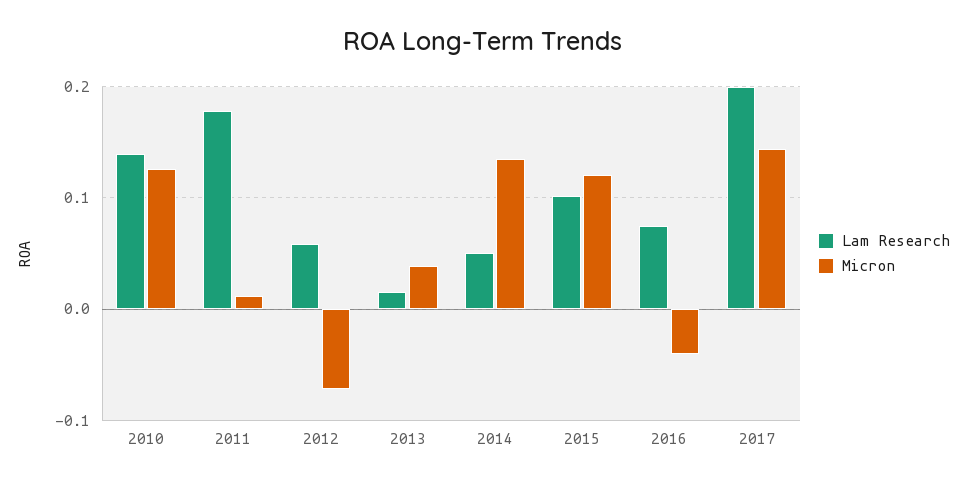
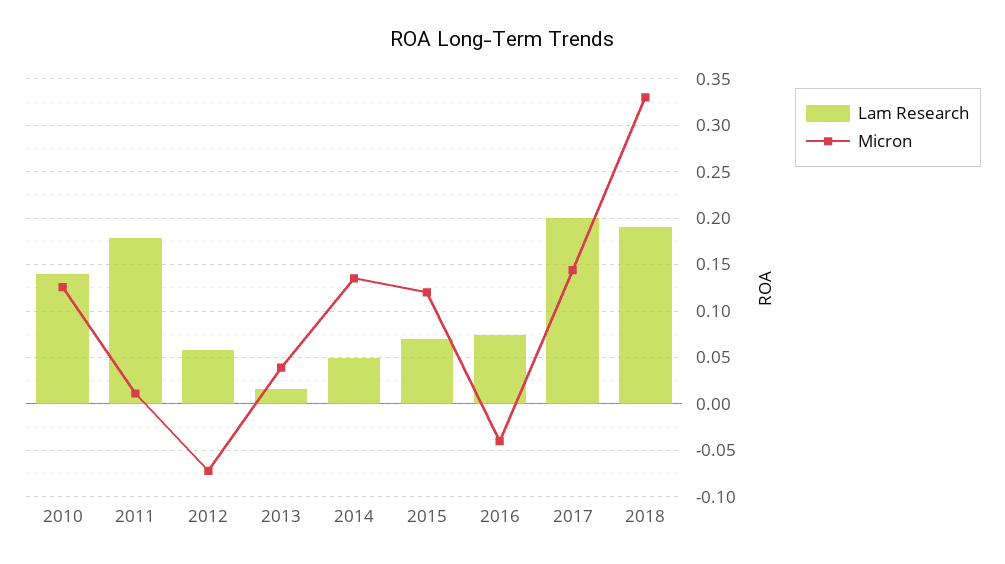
Lam Research, 2015: 0.1 -> 0.07
Lam Research, 2018: none -> 0.19
Micron, 2018: none -> 0.33

